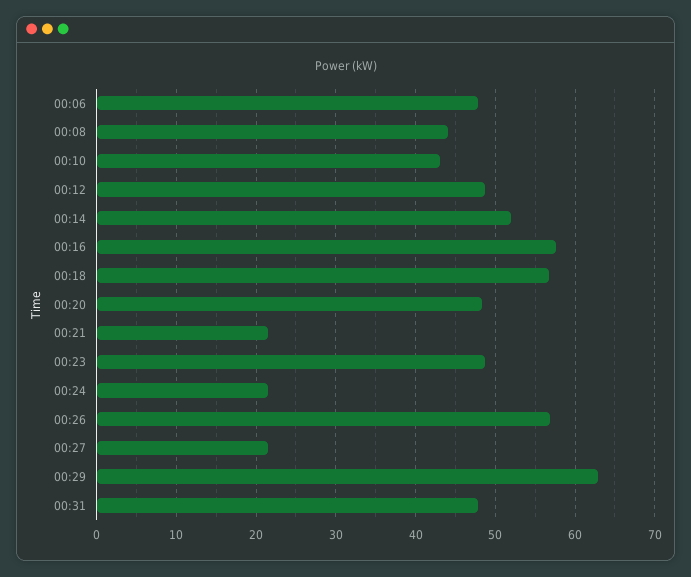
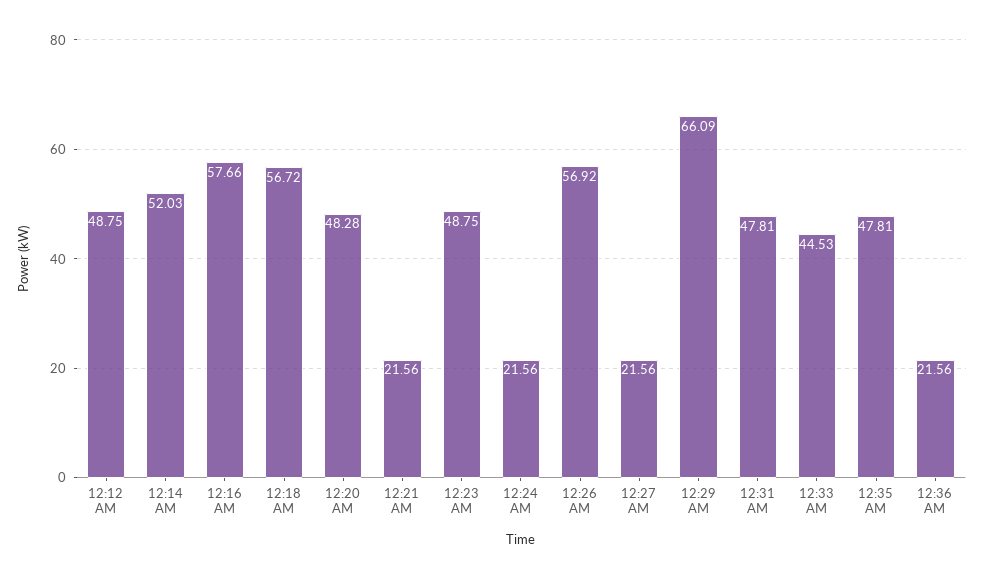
00:06: 48 -> none
00:08: 44 -> none
00:10: 43 -> none
00:29: 63 -> 66.09
12:33 AM: none -> 44.53
12:35 AM: none -> 47.81
12:36 AM: none -> 21.56

